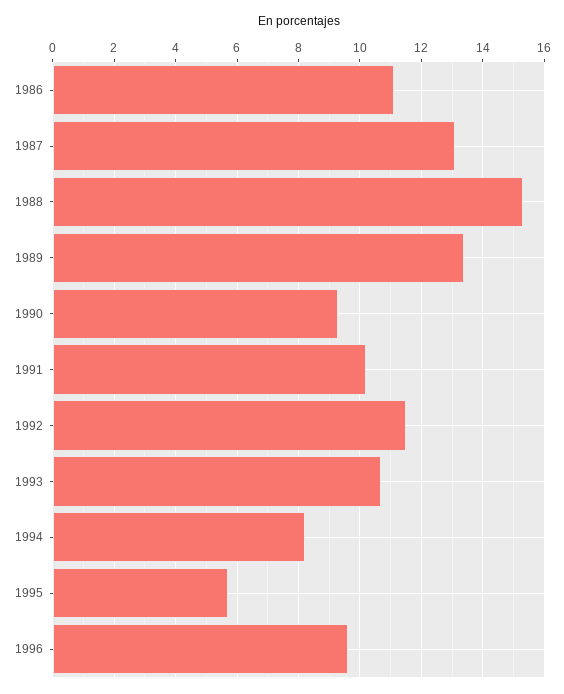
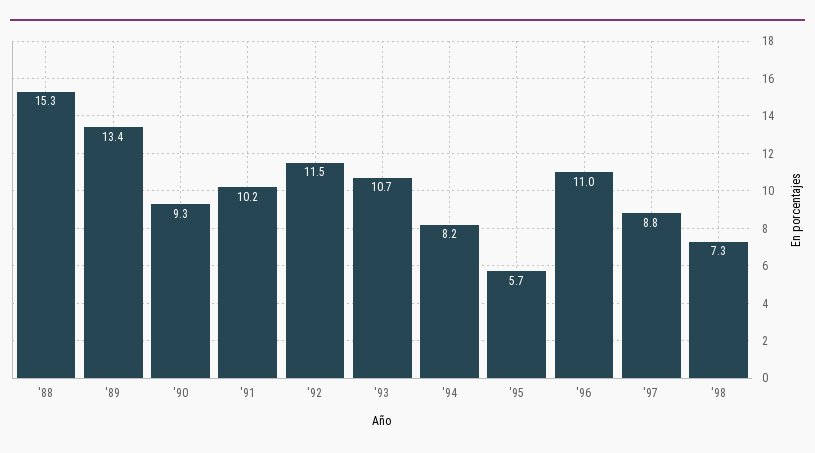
1986: 11 -> none
1987: 13 -> none
1996: 9.5 -> 11
'97: none -> 8.8
'98: none -> 7.3

